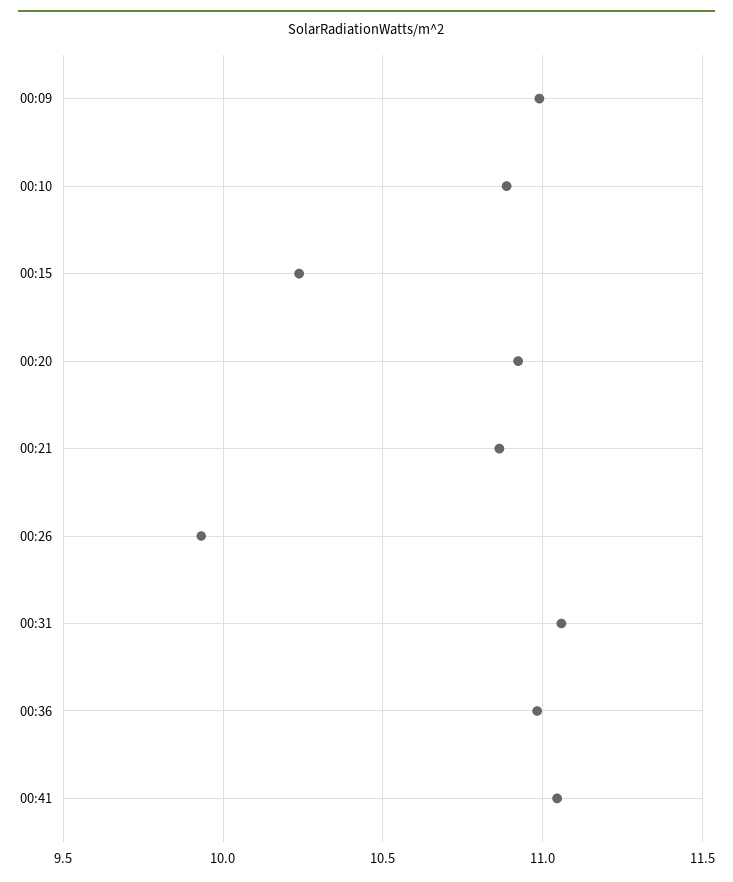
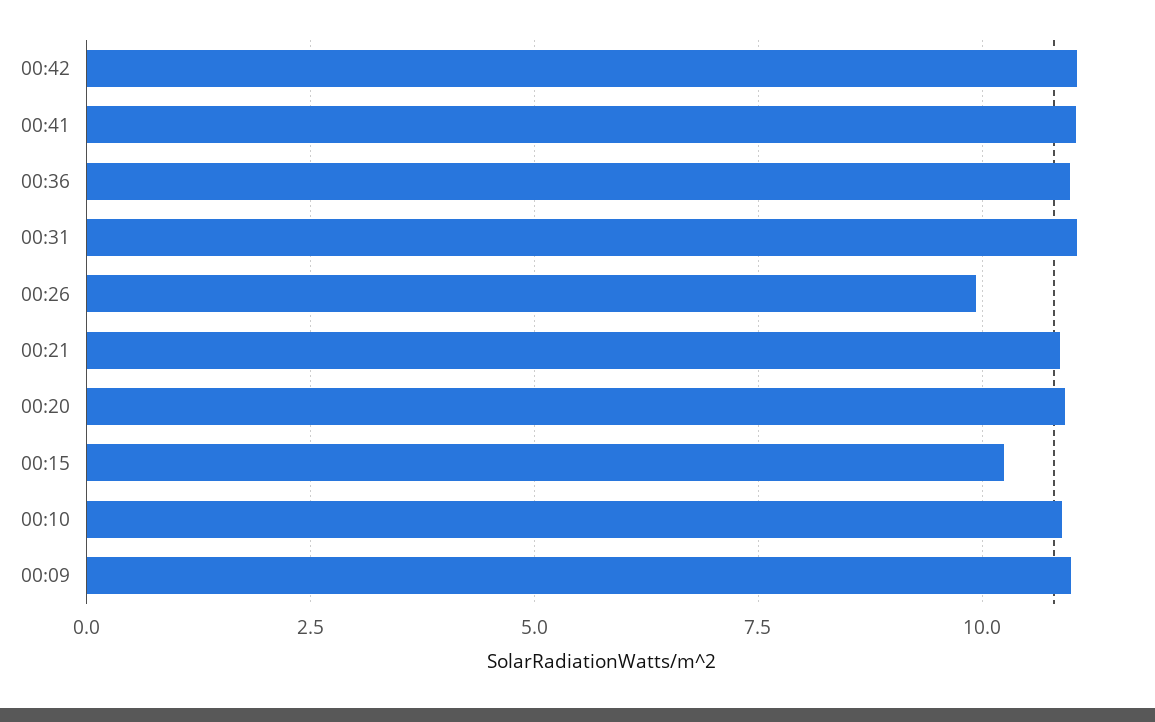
00:42: none -> 11

